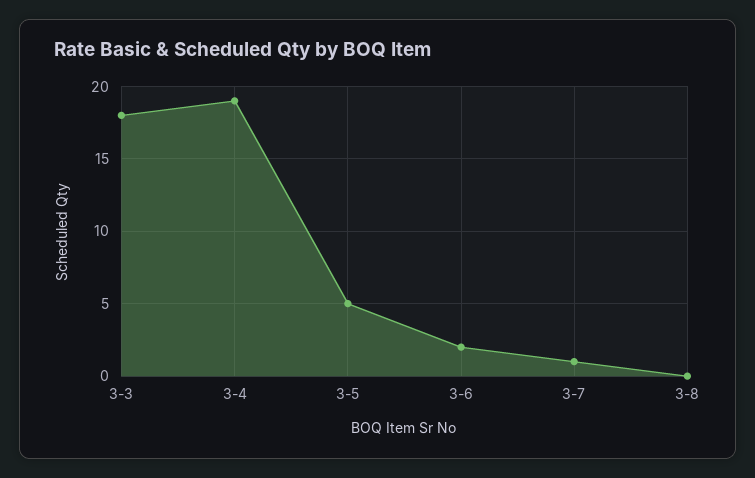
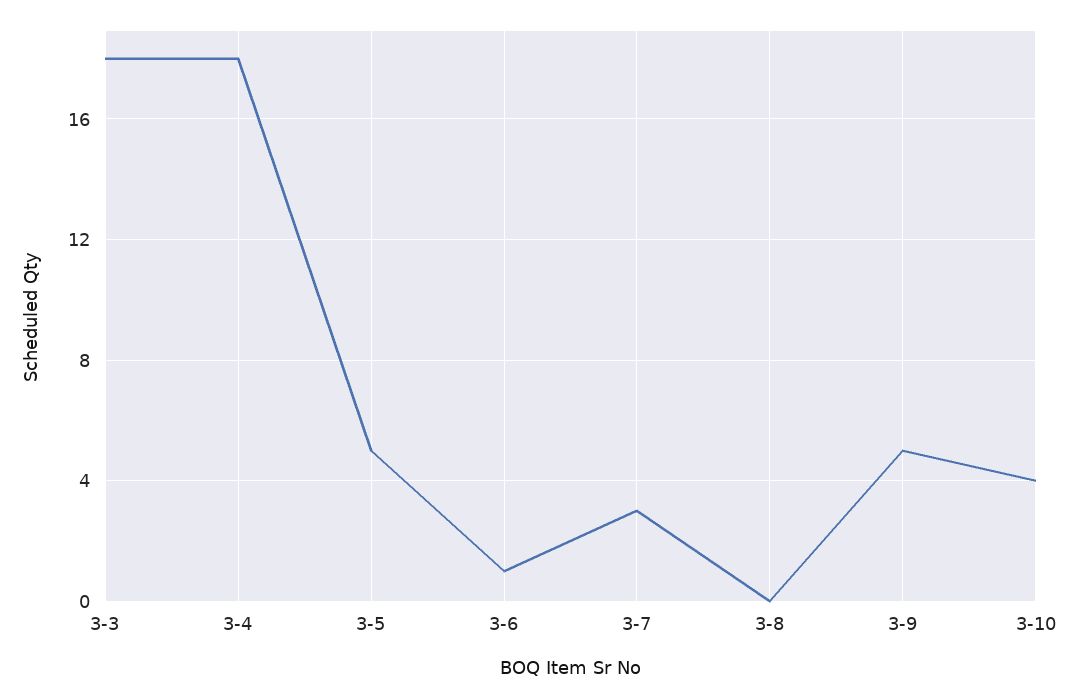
3-4: 19 -> 18
3-6: 2 -> 1
3-7: 1 -> 3
3-9: none -> 5
3-10: none -> 4

